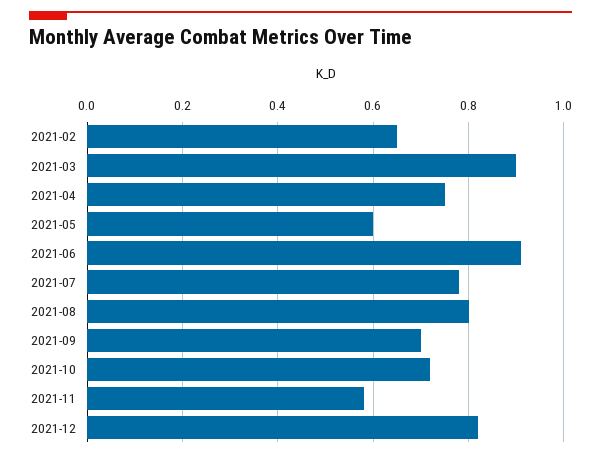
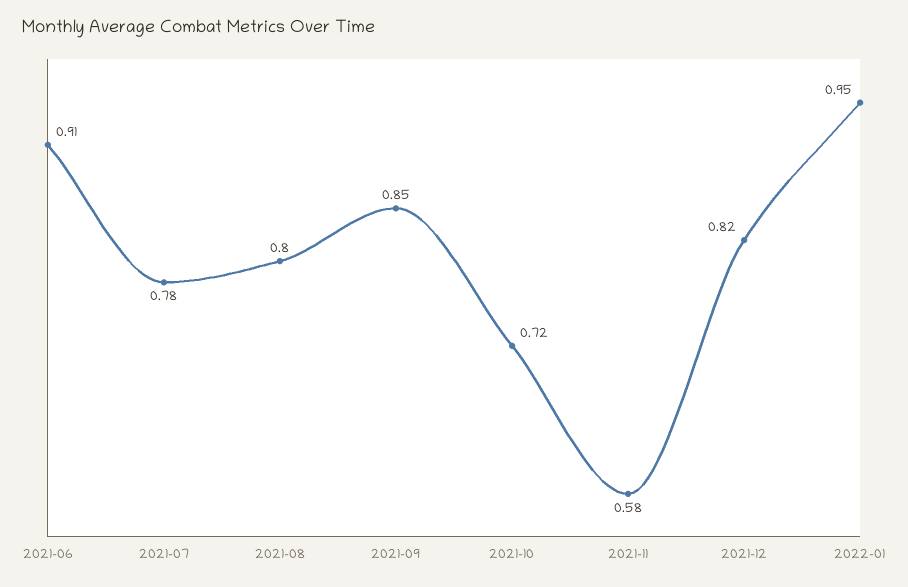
2021-02: 0.65 -> none
2021-03: 0.9 -> none
2021-04: 0.75 -> none
2021-05: 0.6 -> none
2021-09: 0.7 -> 0.85
2022-01: none -> 0.95

